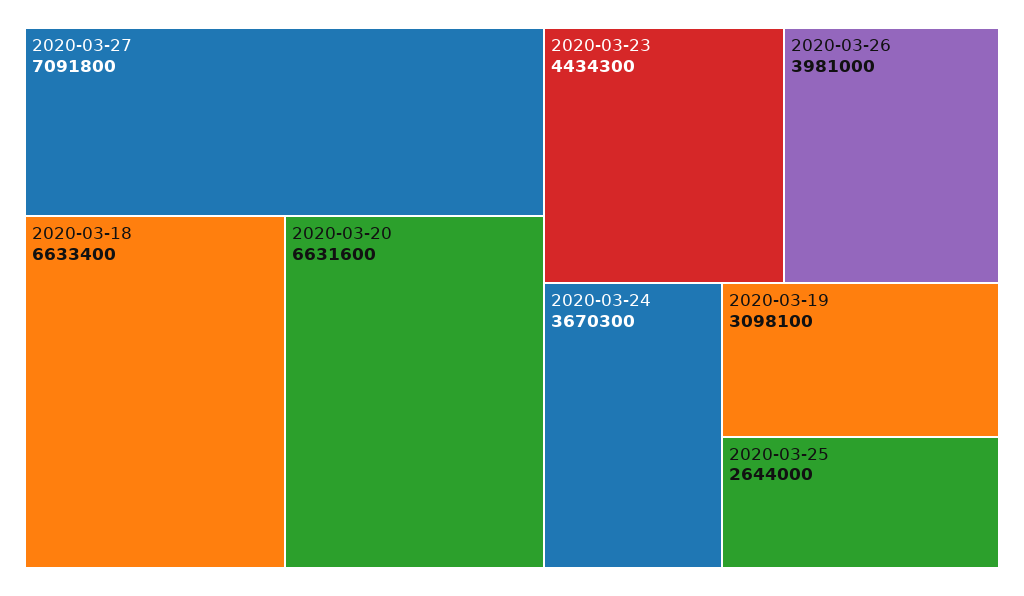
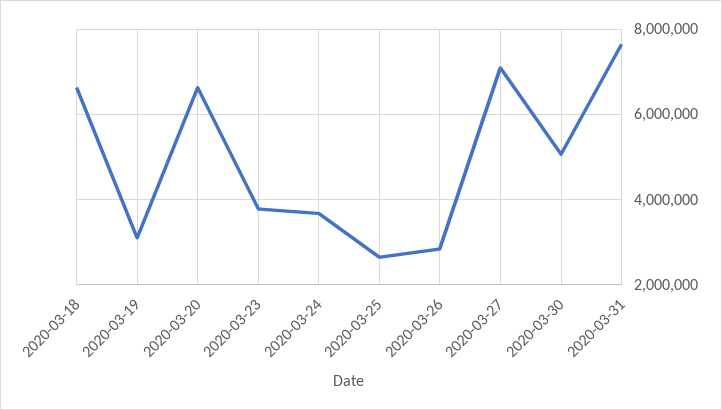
2020-03-23: 4434300 -> 3800000
2020-03-26: 3981000 -> 2800000
2020-03-30: none -> 5000000
2020-03-31: none -> 7600000

